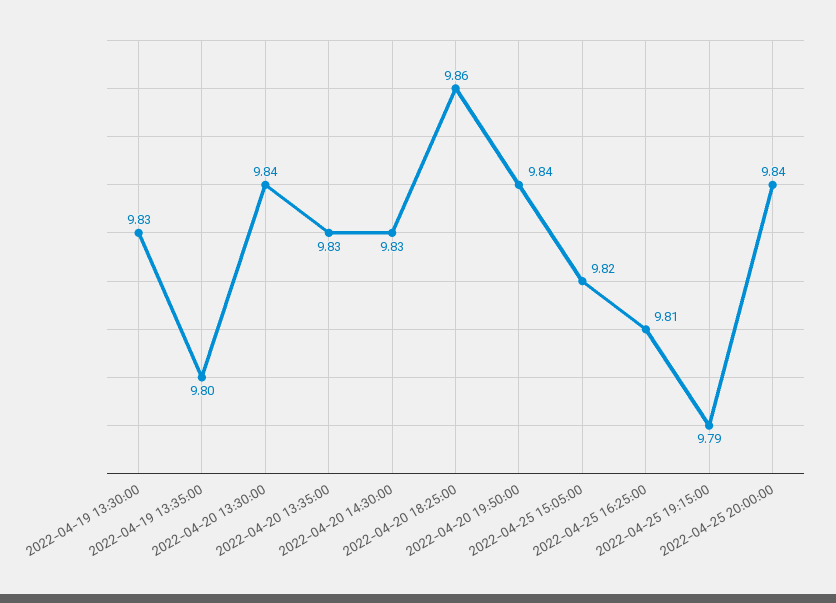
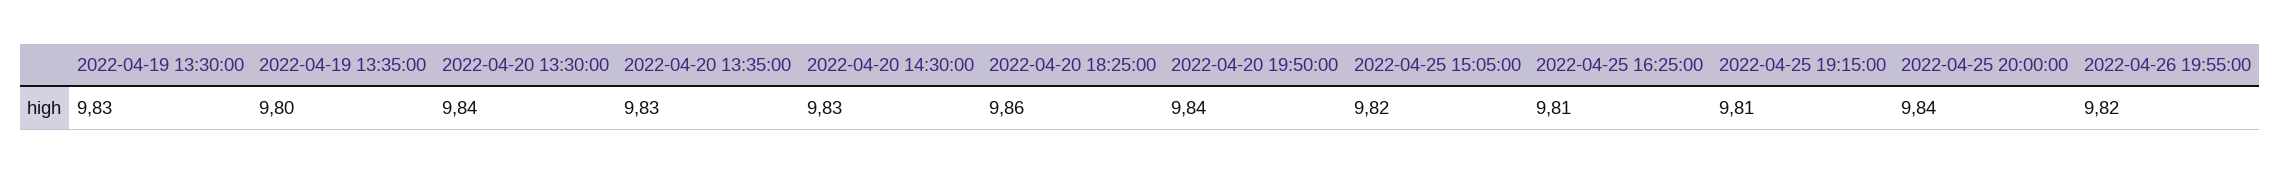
2022-04-25 19:15:00: 9.79 -> 9.81
2022-04-26 19:55:00: none -> 9.82

